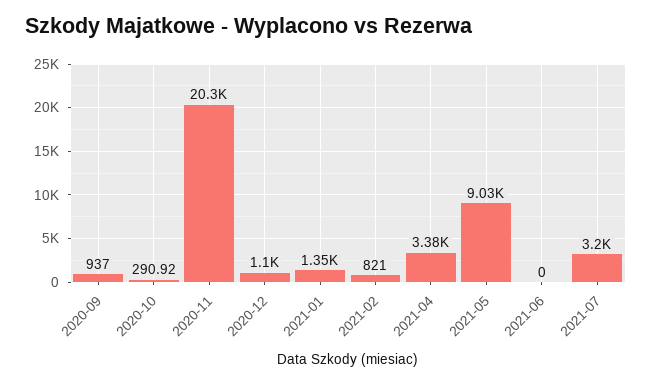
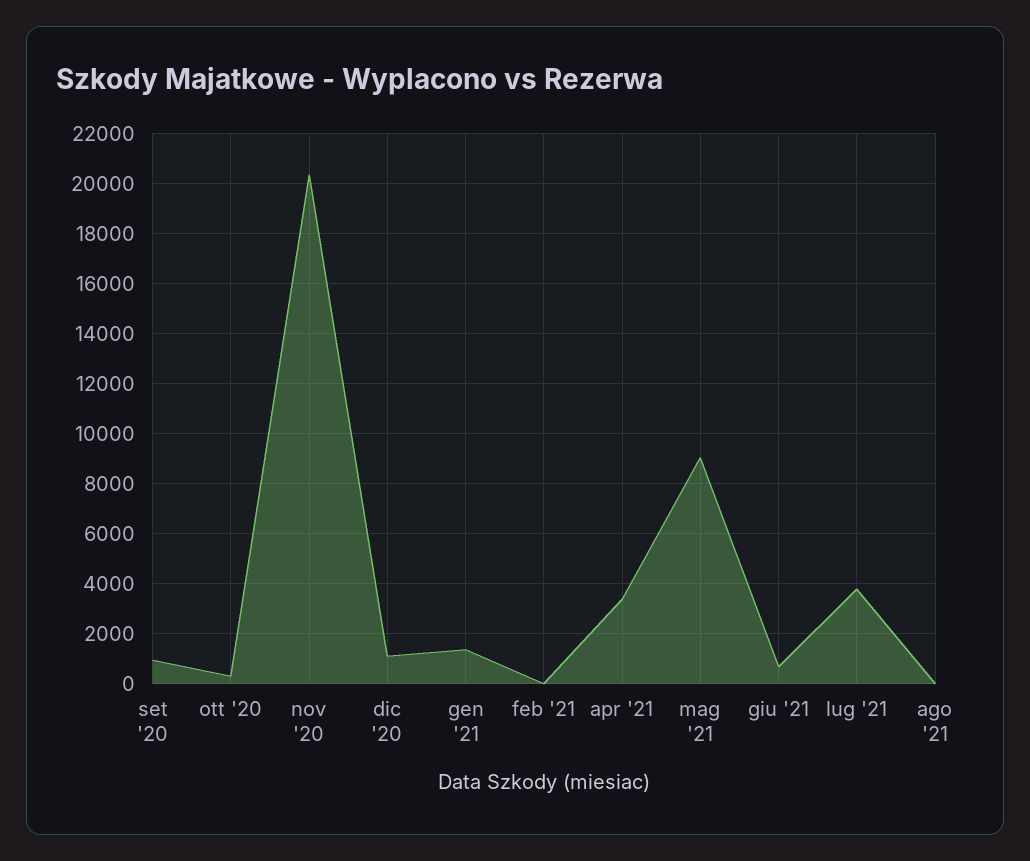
2021-02: 821 -> 0
2021-06: 0 -> 750
2021-07: 3200 -> 3750
ago '21: none -> 0

